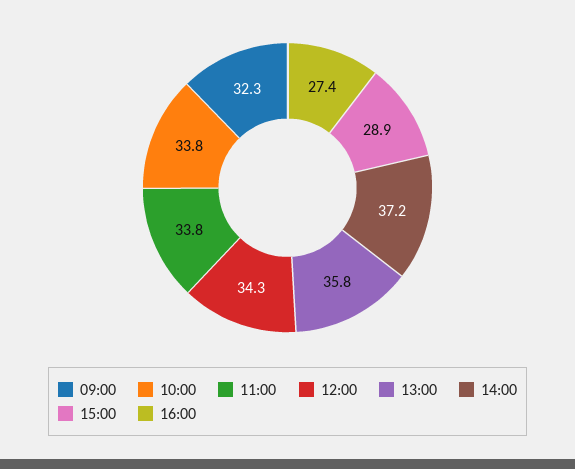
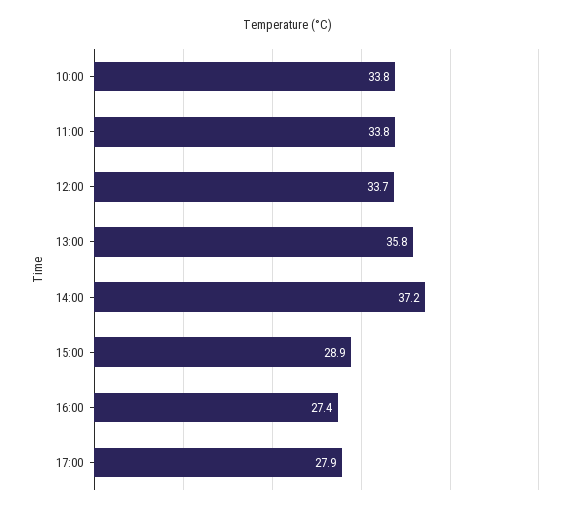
09:00: 32.3 -> none
12:00: 34.3 -> 33.7
17:00: none -> 27.9

